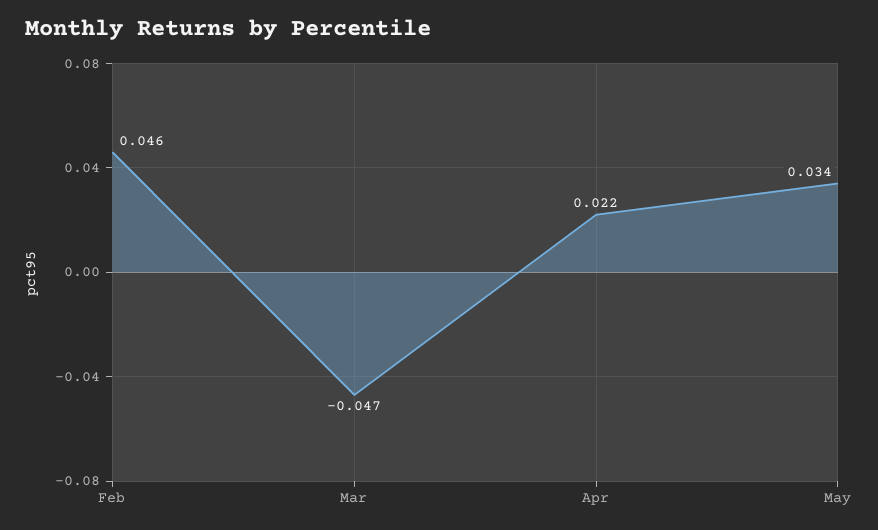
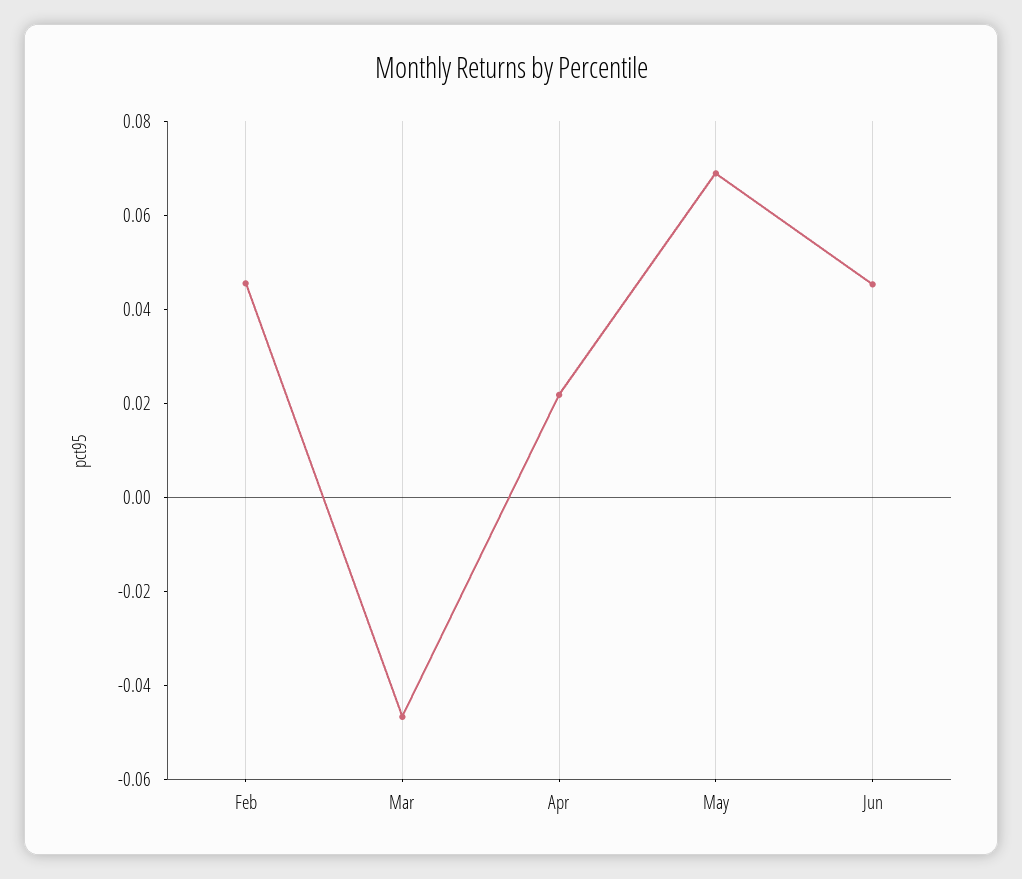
May: 0.034 -> 0.07
Jun: none -> 0.045

